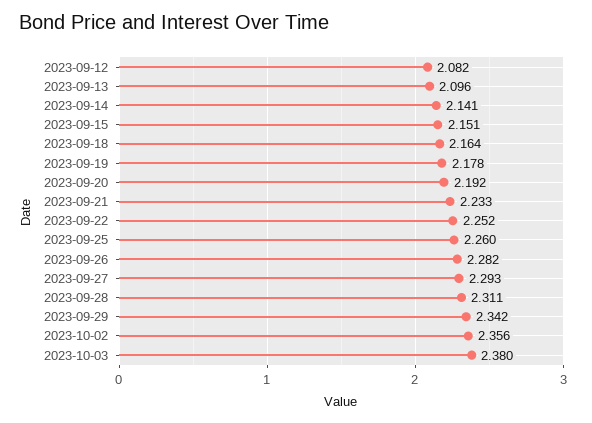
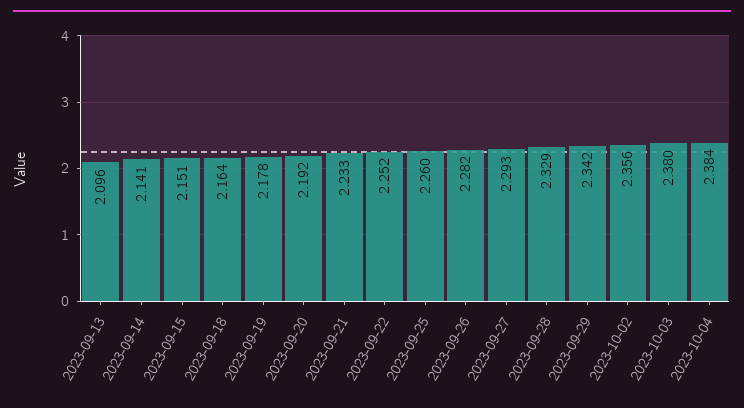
2023-09-12: 2.082 -> none
2023-09-28: 2.311 -> 2.329
2023-10-04: none -> 2.384

